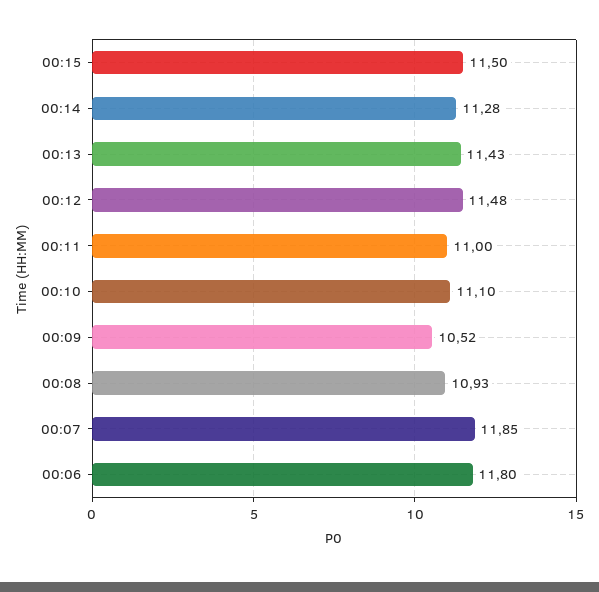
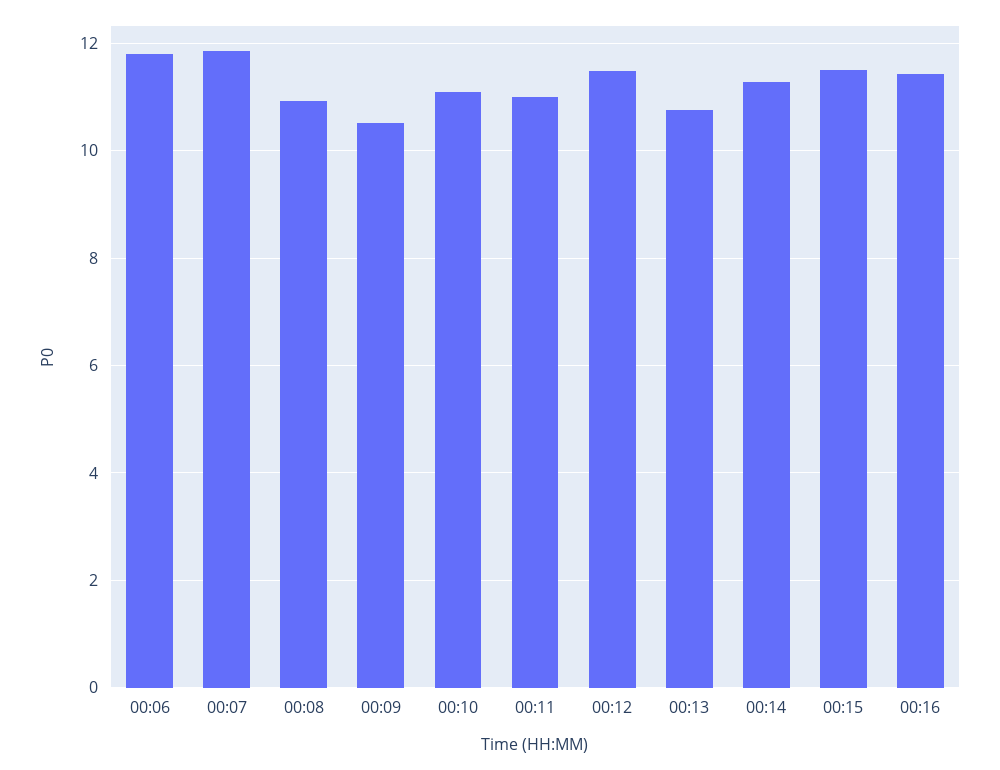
00:13: 11.43 -> 10.8
00:16: none -> 11.4

